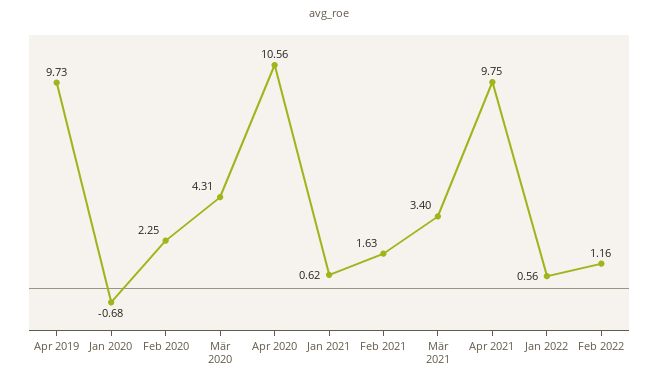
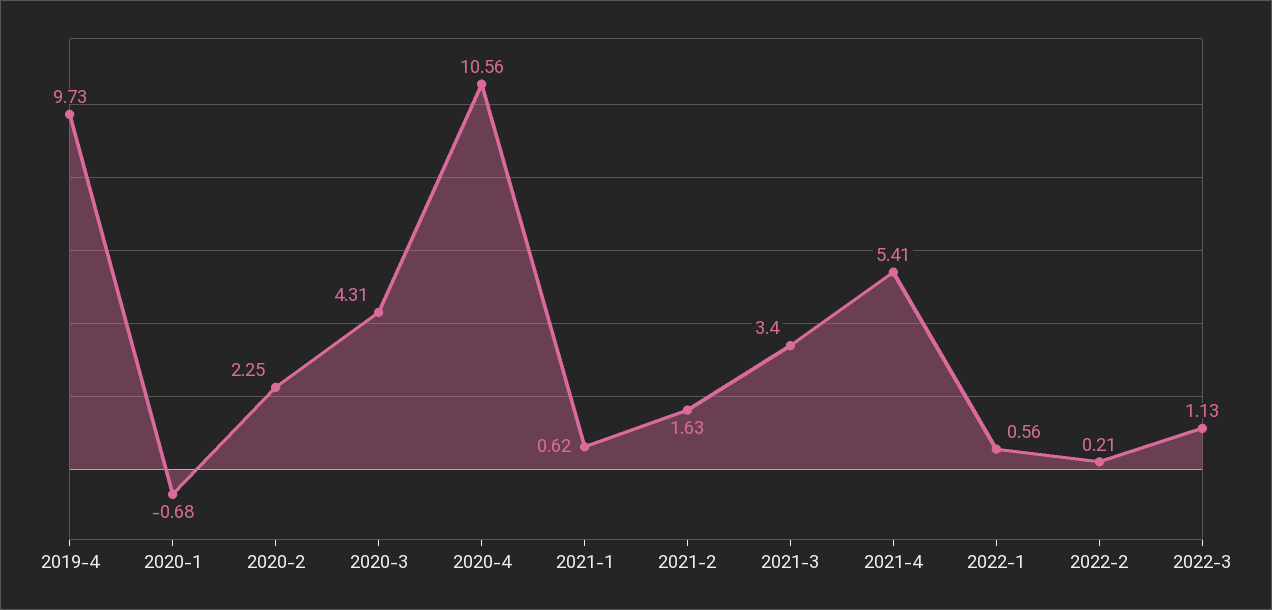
Apr 2021: 9.75 -> 5.41
Feb 2022: 1.16 -> 0.21
2022-3: none -> 1.13

